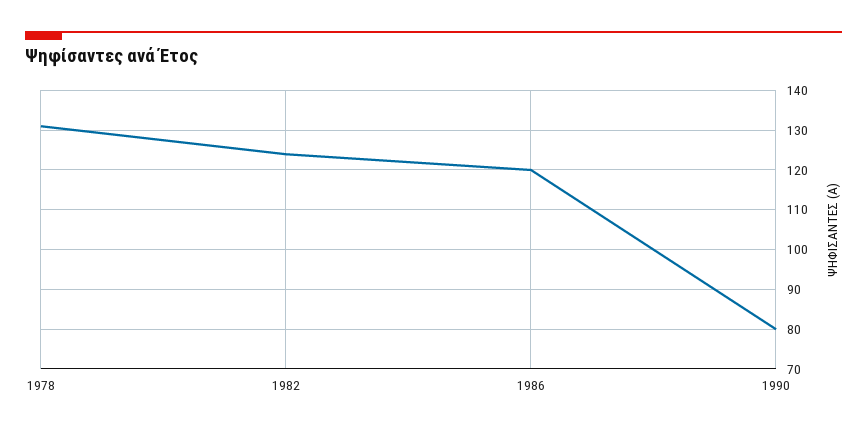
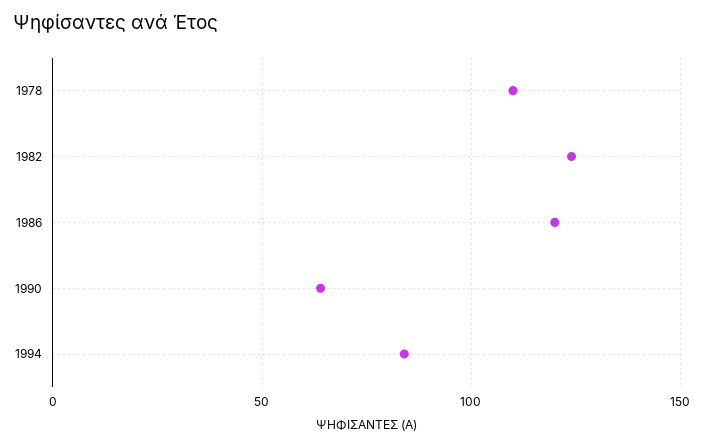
1978: 130 -> 110
1990: 80 -> 65
1994: none -> 85

